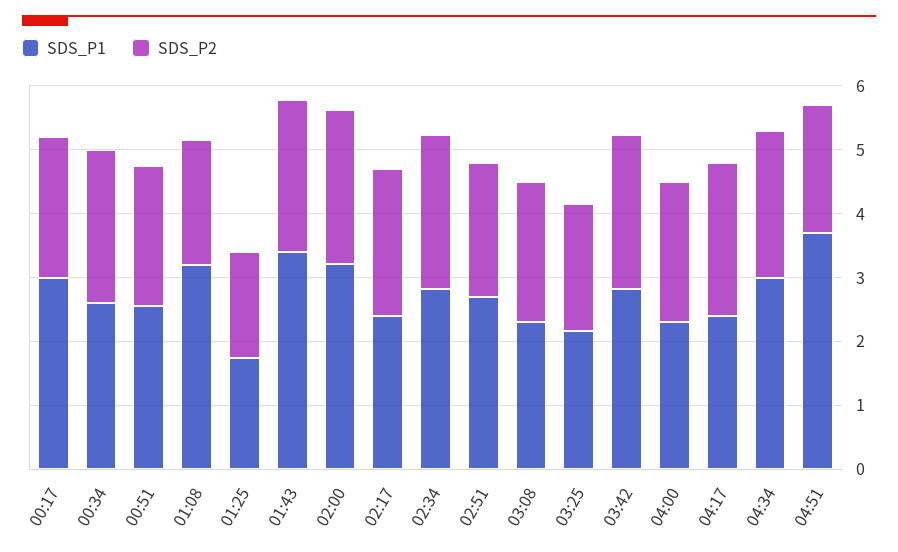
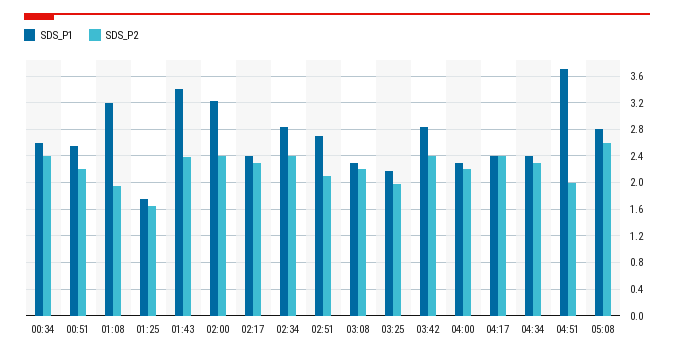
SDS_P1, 00:17: 3 -> none
SDS_P2, 00:17: 2.2 -> none
SDS_P1, 04:34: 3 -> 2.4
SDS_P1, 05:08: none -> 2.8
SDS_P2, 05:08: none -> 2.6

